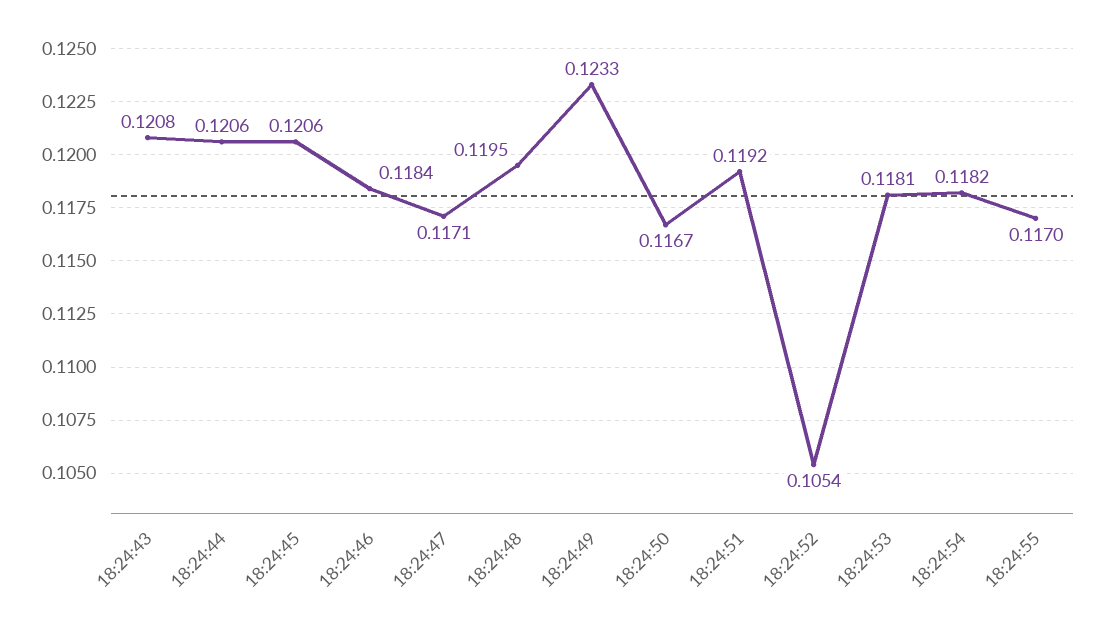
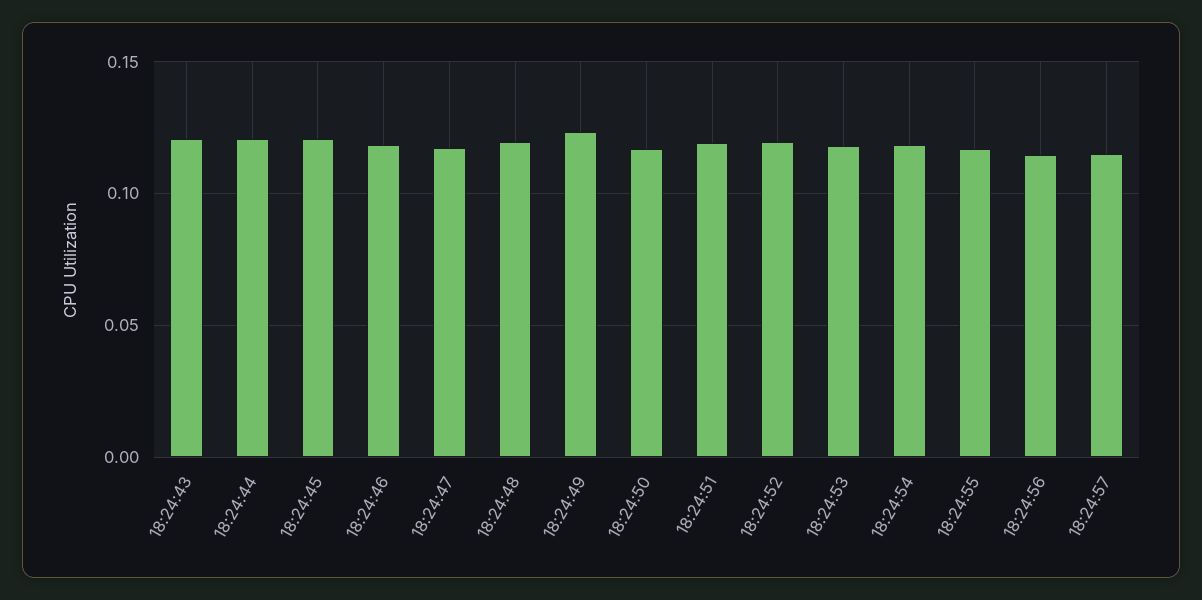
18:24:52: 0.1054 -> 0.12
18:24:56: none -> 0.115
18:24:57: none -> 0.115

